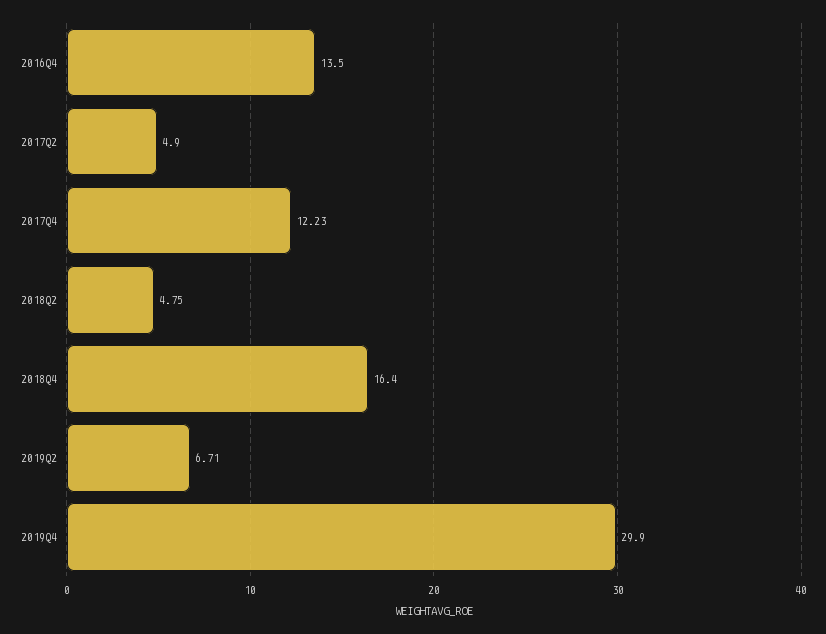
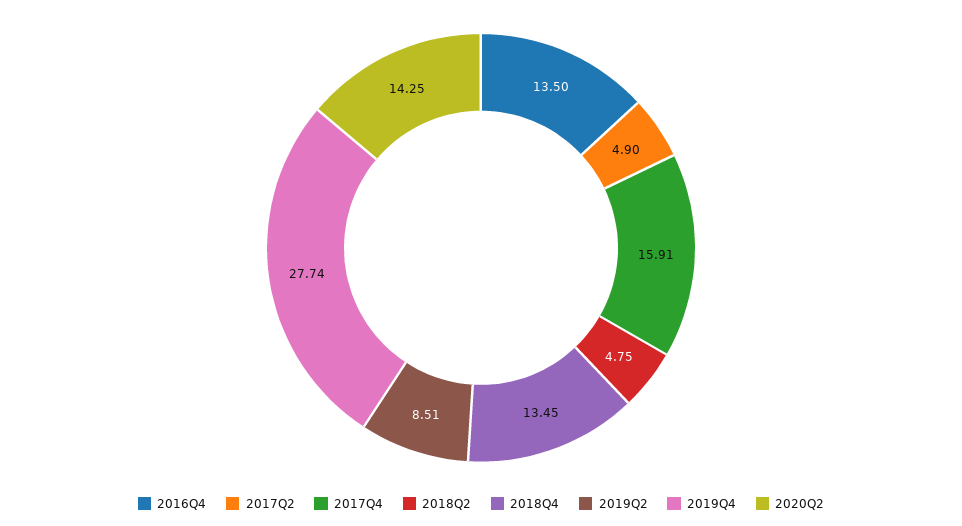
2017Q4: 12.23 -> 15.91
2018Q4: 16.4 -> 13.45
2019Q2: 6.71 -> 8.51
2019Q4: 29.9 -> 27.74
2020Q2: none -> 14.25

